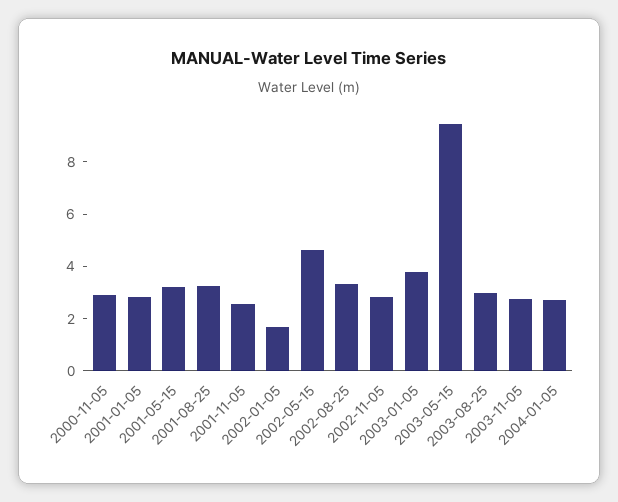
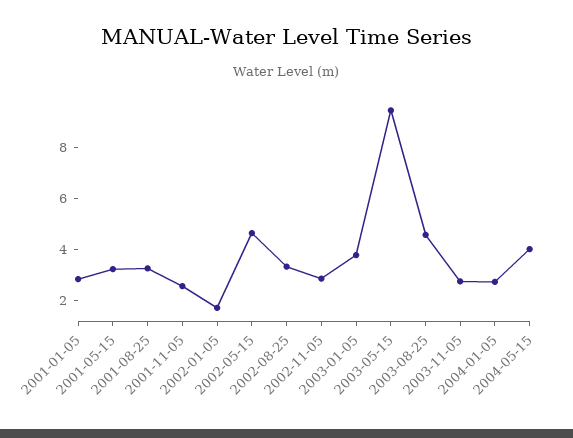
2000-11-05: 3 -> none
2003-08-25: 3 -> 4.5
2004-05-15: none -> 4

